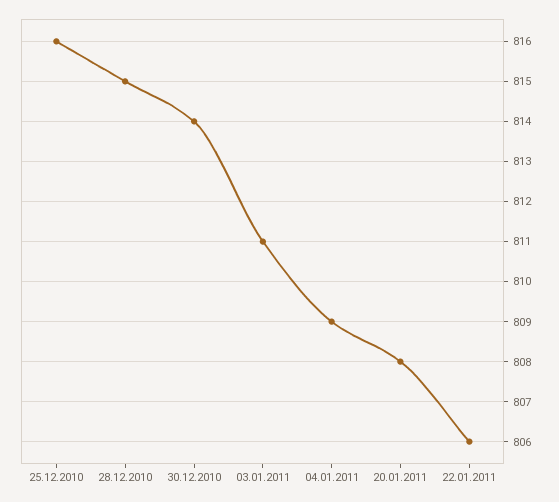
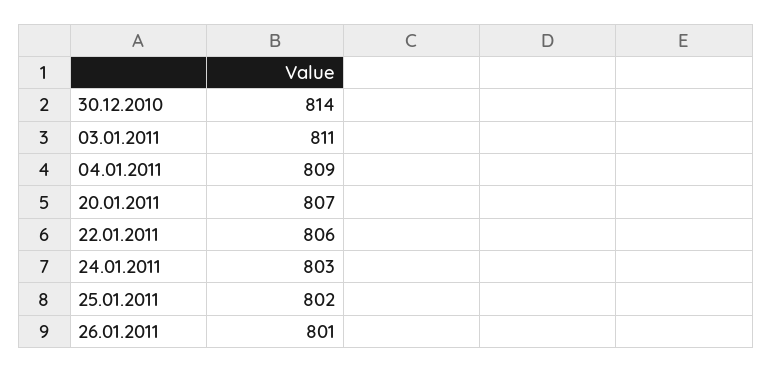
25.12.2010: 816 -> none
28.12.2010: 815 -> none
20.01.2011: 808 -> 807
24.01.2011: none -> 803
25.01.2011: none -> 802
26.01.2011: none -> 801

